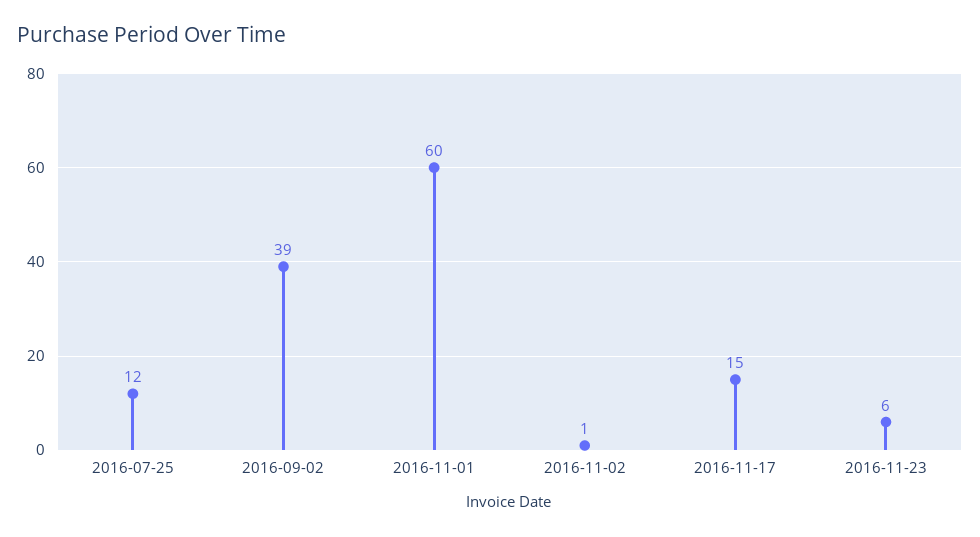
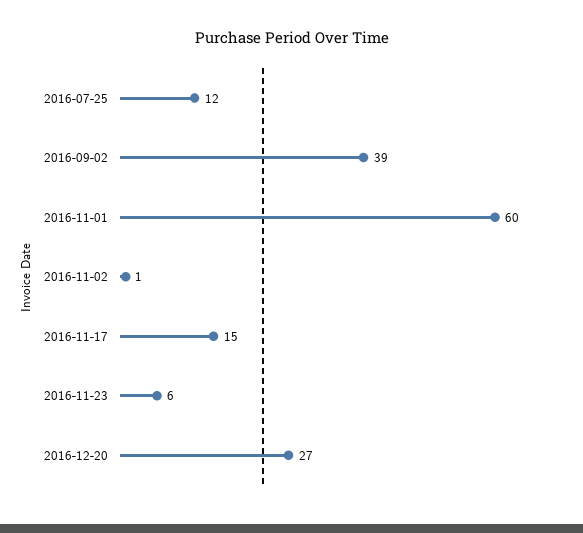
2016-12-20: none -> 27

